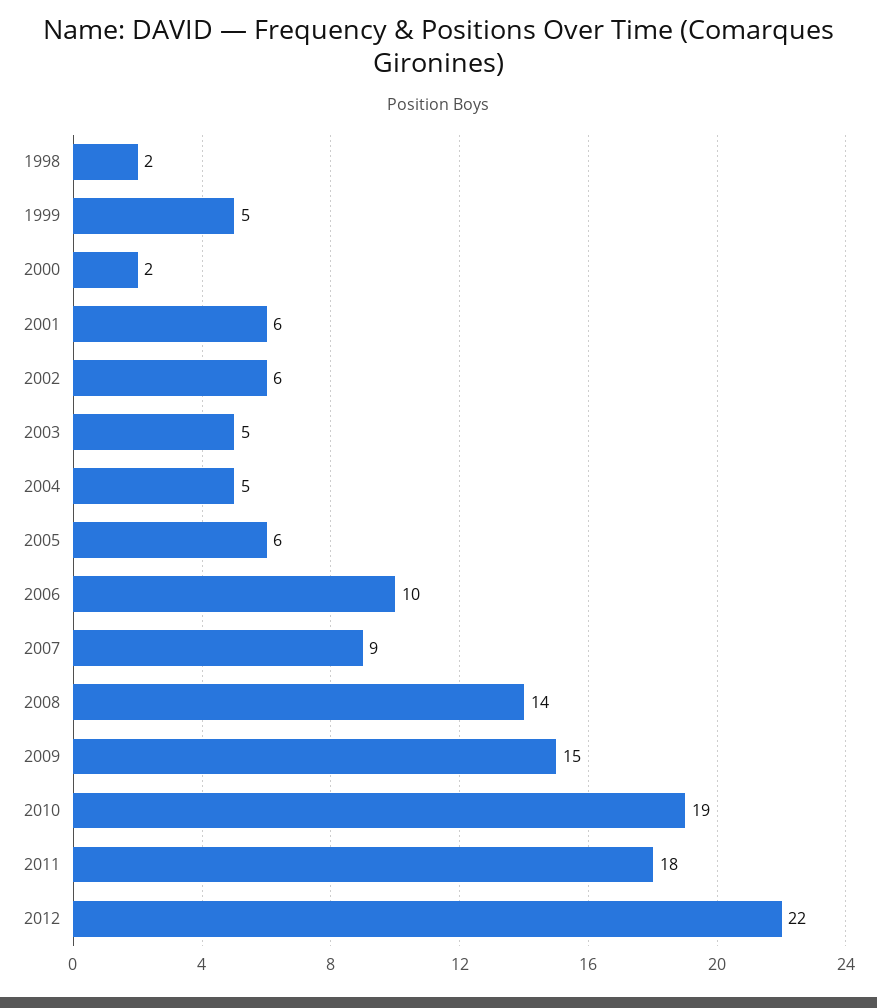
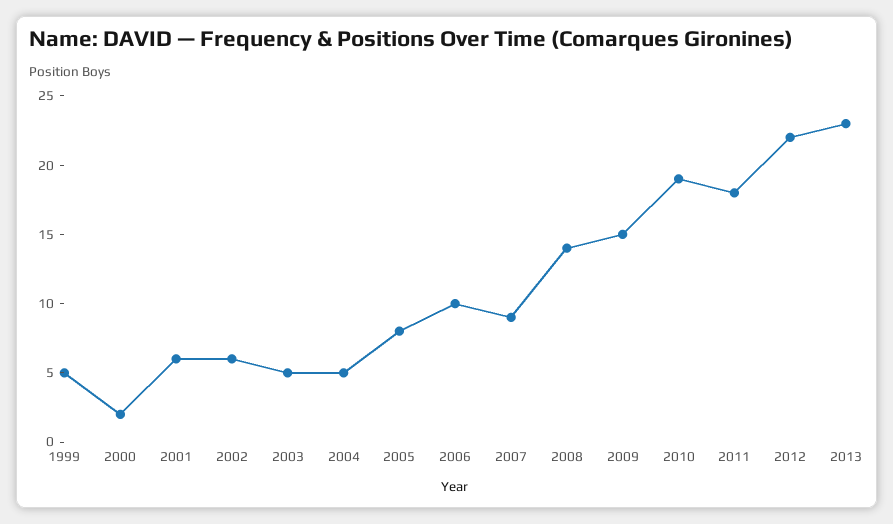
1998: 2 -> none
2005: 6 -> 8
2013: none -> 23

